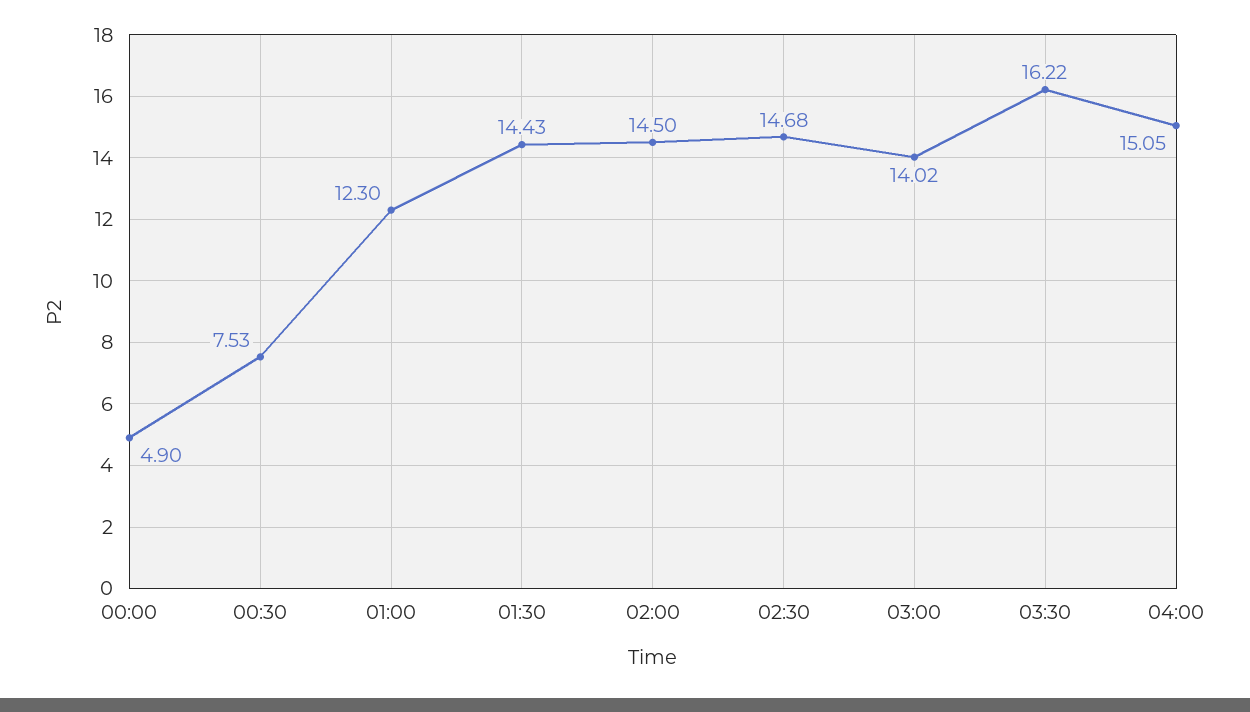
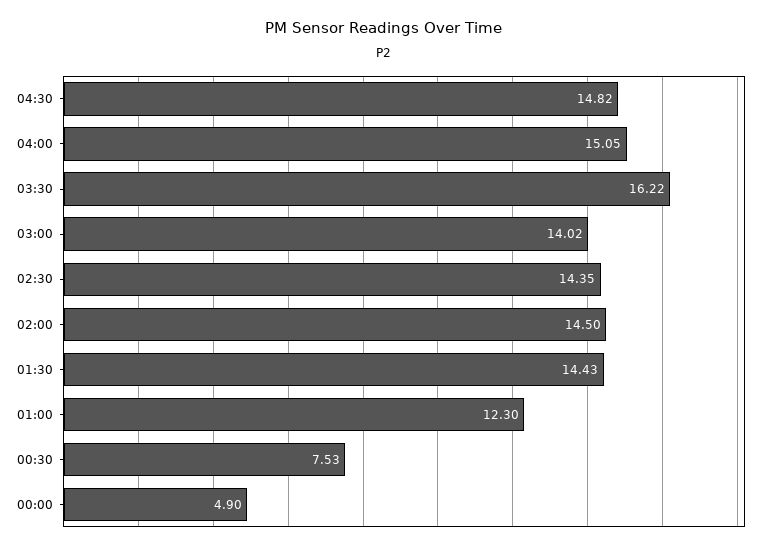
02:30: 14.68 -> 14.35
04:30: none -> 14.82

